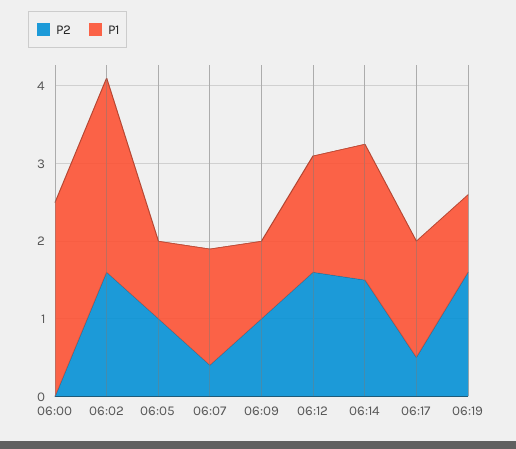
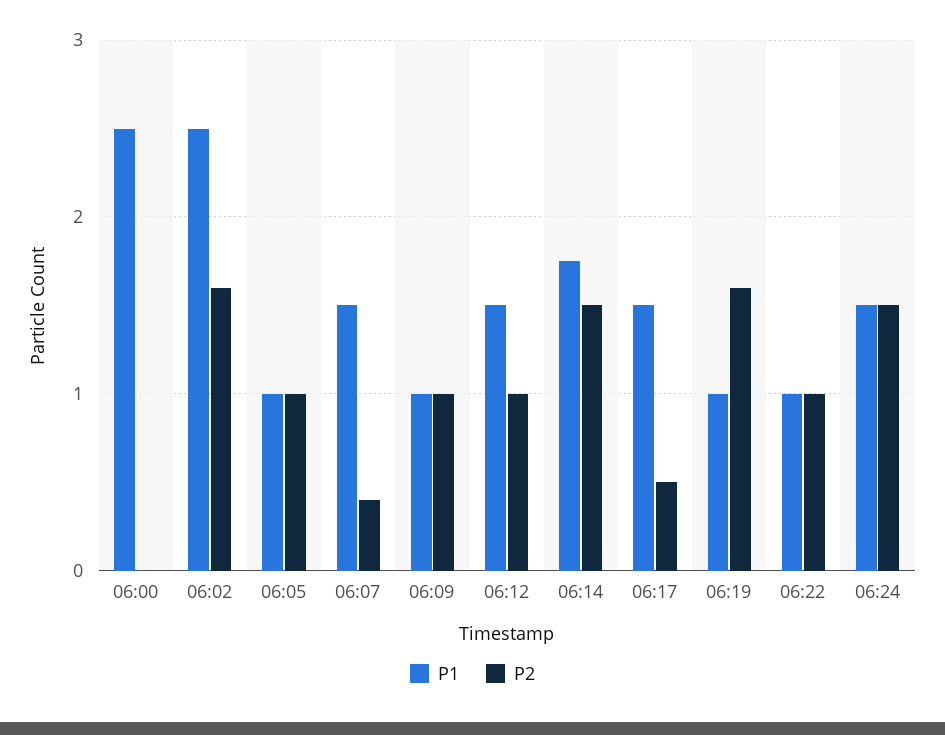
P2, 06:12: 1.6 -> 1
P1, 06:22: none -> 1
P2, 06:22: none -> 1
P1, 06:24: none -> 1.5
P2, 06:24: none -> 1.5

